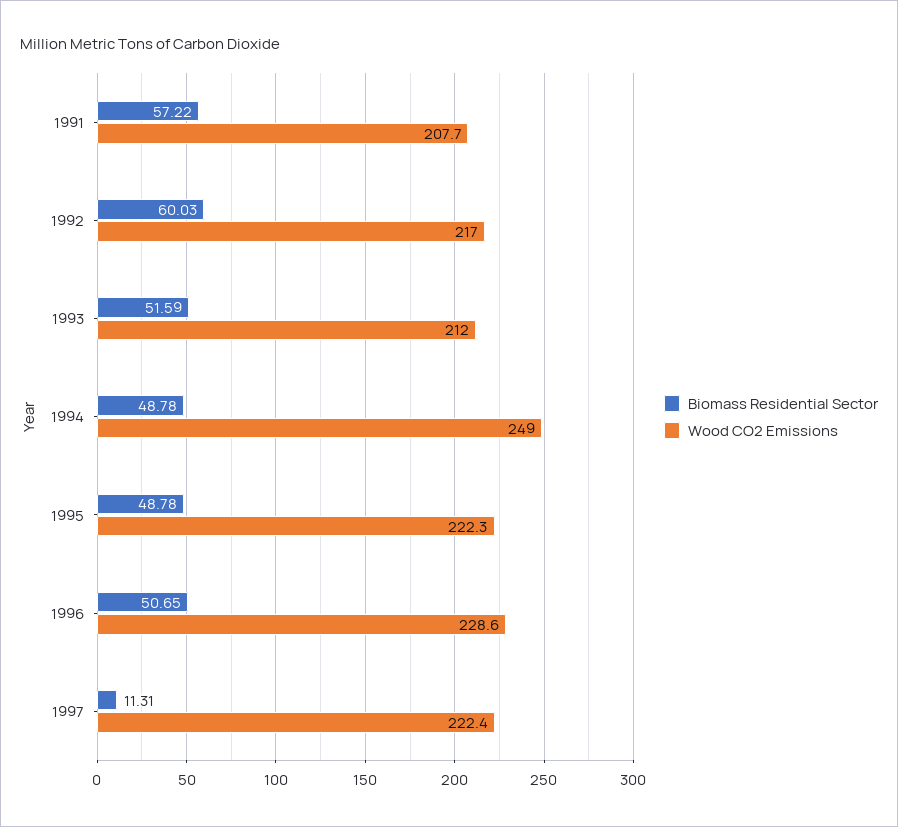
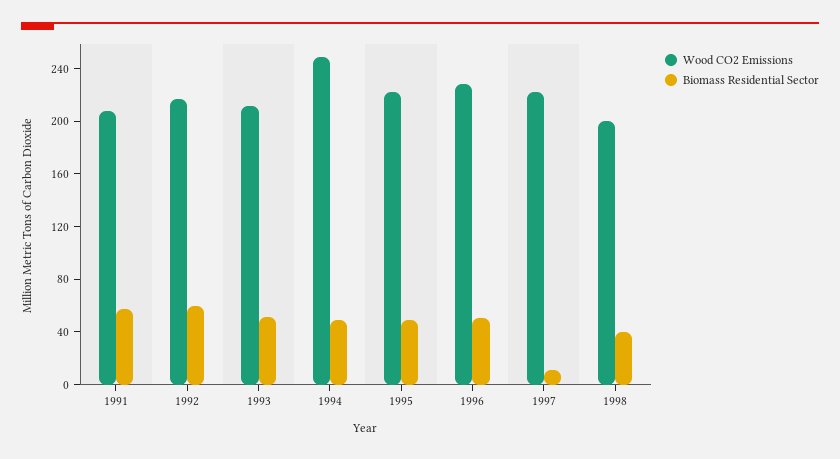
Wood CO2 Emissions, 1998: none -> 200
Biomass Residential Sector, 1998: none -> 40

